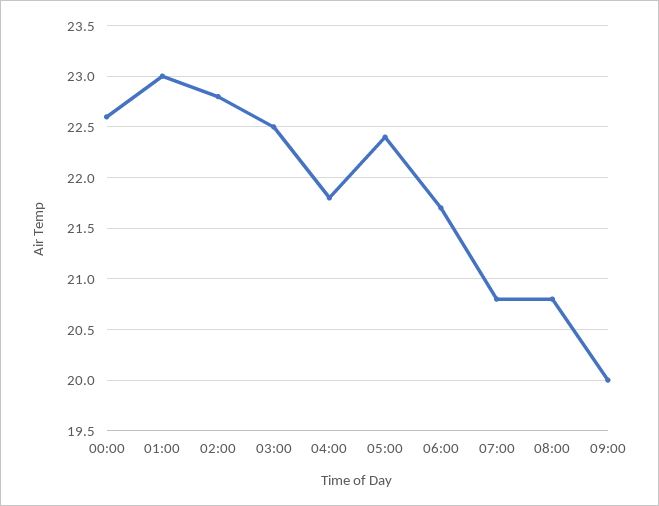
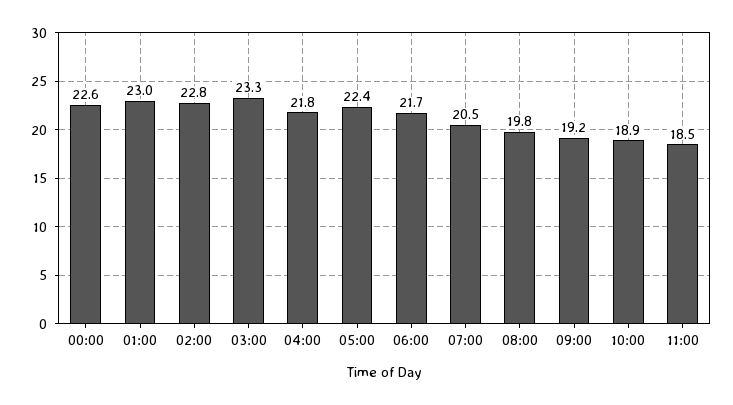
03:00: 22.5 -> 23.3
07:00: 20.8 -> 20.5
08:00: 20.8 -> 19.8
09:00: 20 -> 19.2
10:00: none -> 18.9
11:00: none -> 18.5

